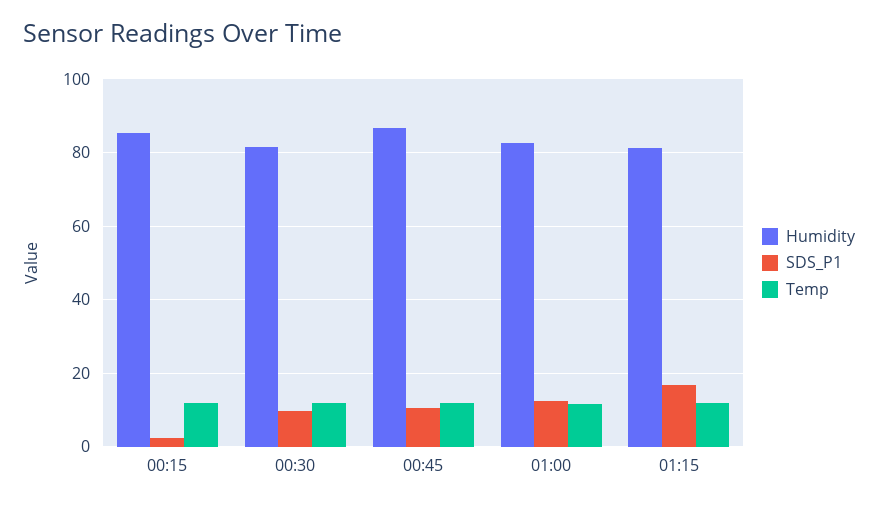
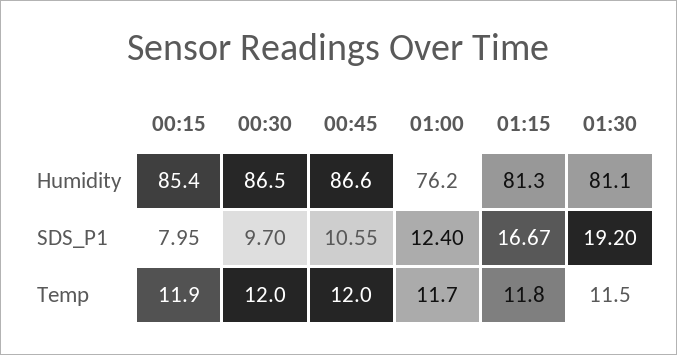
SDS_P1, 00:15: 2 -> 7.95
Humidity, 00:30: 82 -> 86.5
Humidity, 01:00: 82 -> 76.2
Humidity, 01:30: none -> 81.1
SDS_P1, 01:30: none -> 19.2
Temp, 01:30: none -> 11.5

